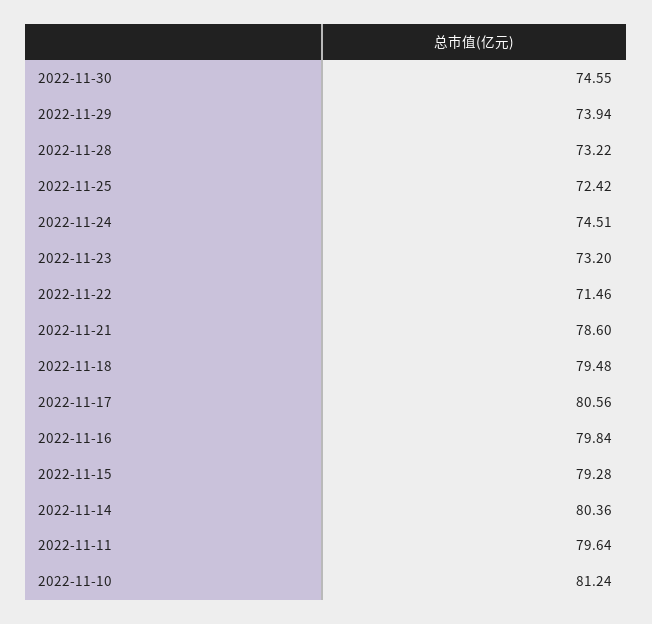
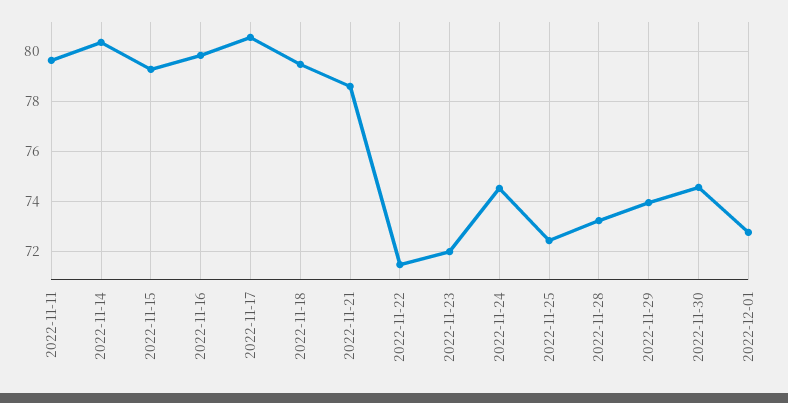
2022-11-23: 73.2 -> 72
2022-11-10: 81.24 -> none
2022-12-01: none -> 72.75

